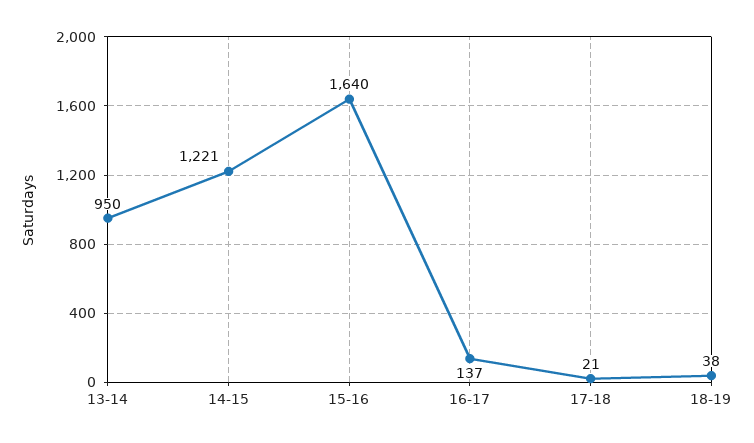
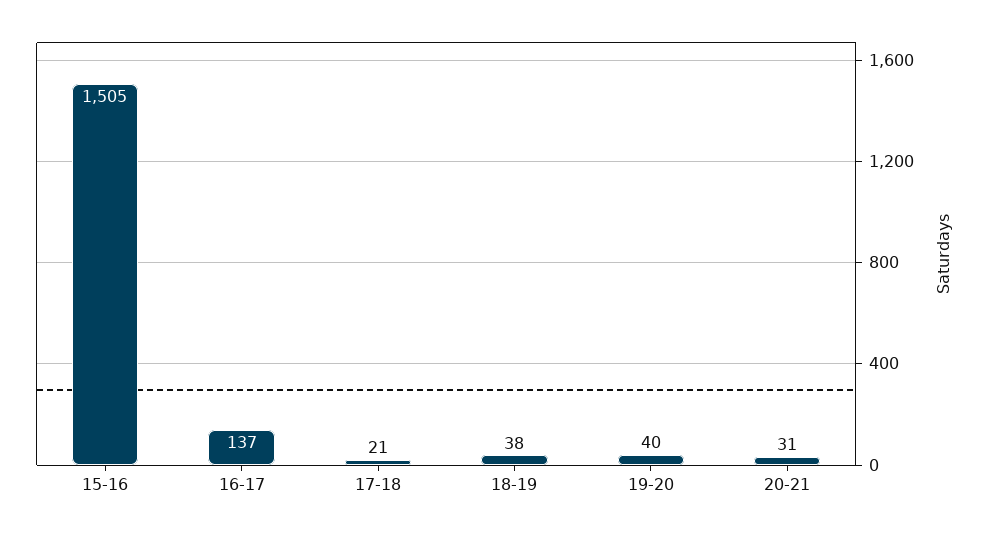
13-14: 950 -> none
14-15: 1221 -> none
15-16: 1640 -> 1505
19-20: none -> 40
20-21: none -> 31

